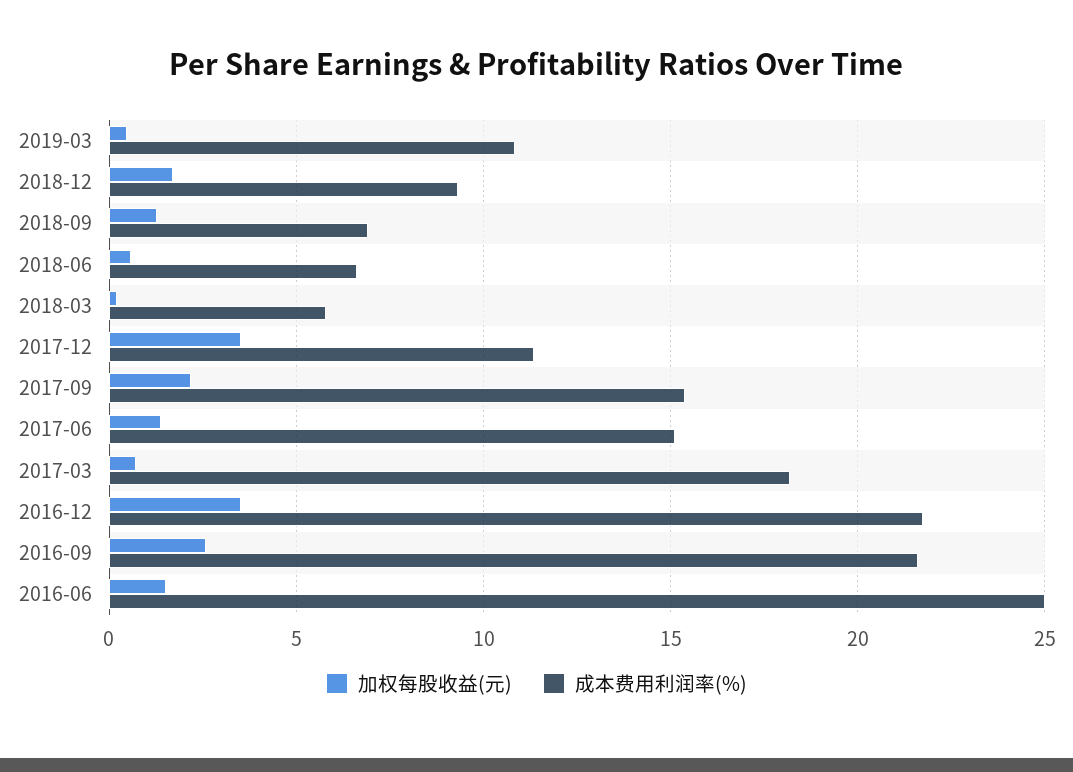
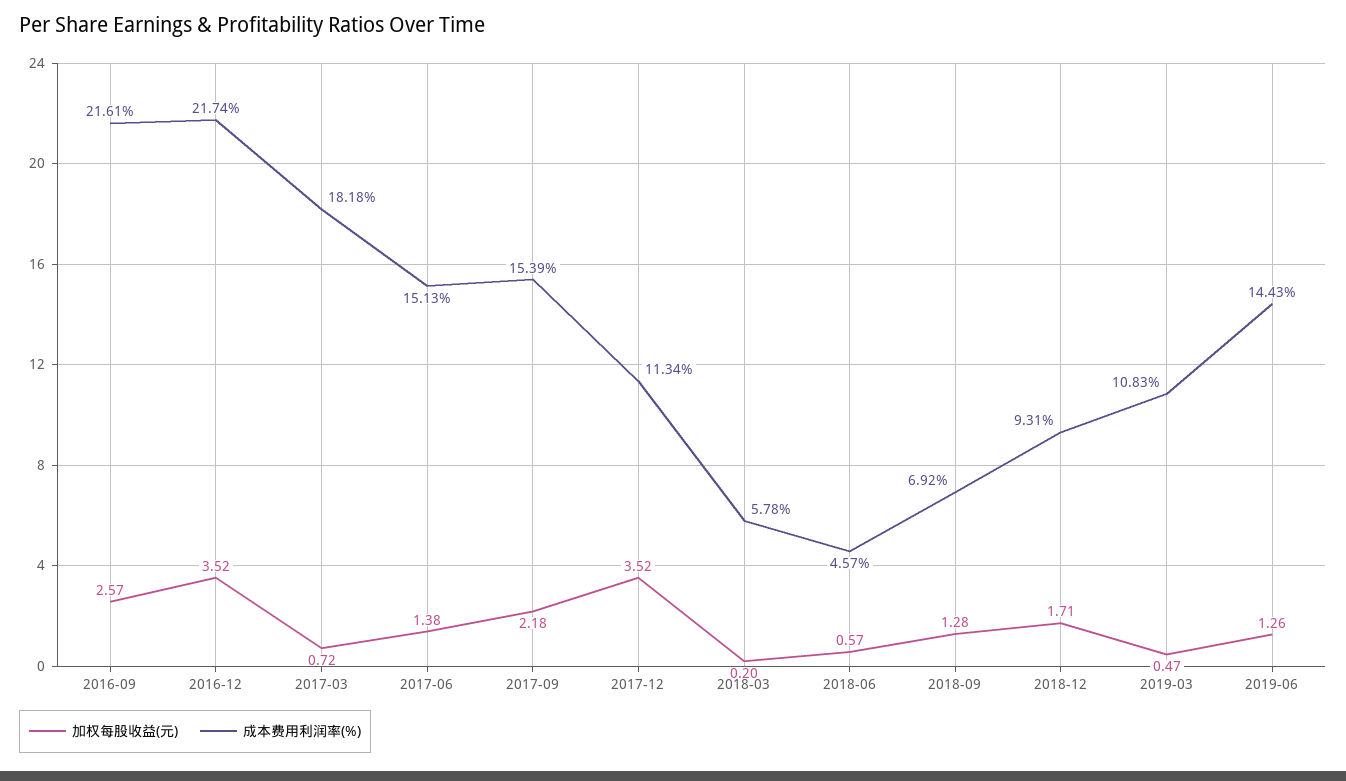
成本费用利润率(%), 2018-06: 6.5 -> 4.57
加权每股收益(元), 2016-06: 1.5 -> none
成本费用利润率(%), 2016-06: 25 -> none
加权每股收益(元), 2019-06: none -> 1.26
成本费用利润率(%), 2019-06: none -> 14.43

